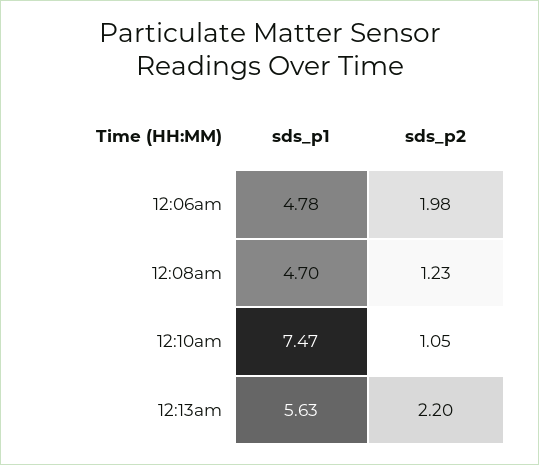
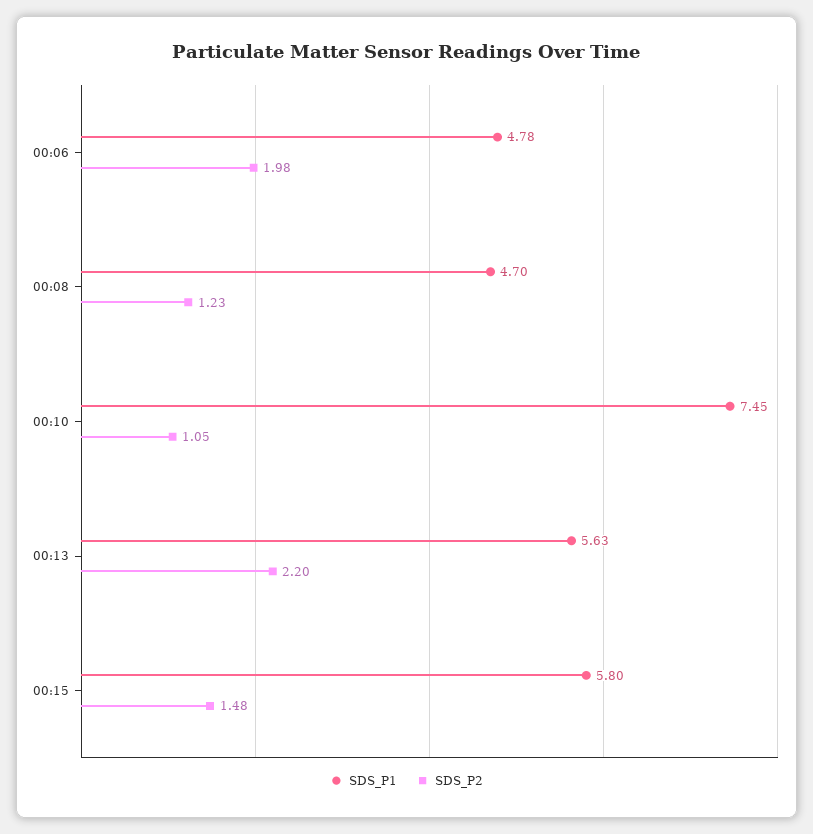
sds_p1, 12:10am: 7.47 -> 7.45
sds_p1, 00:15: none -> 5.8
sds_p2, 00:15: none -> 1.48

